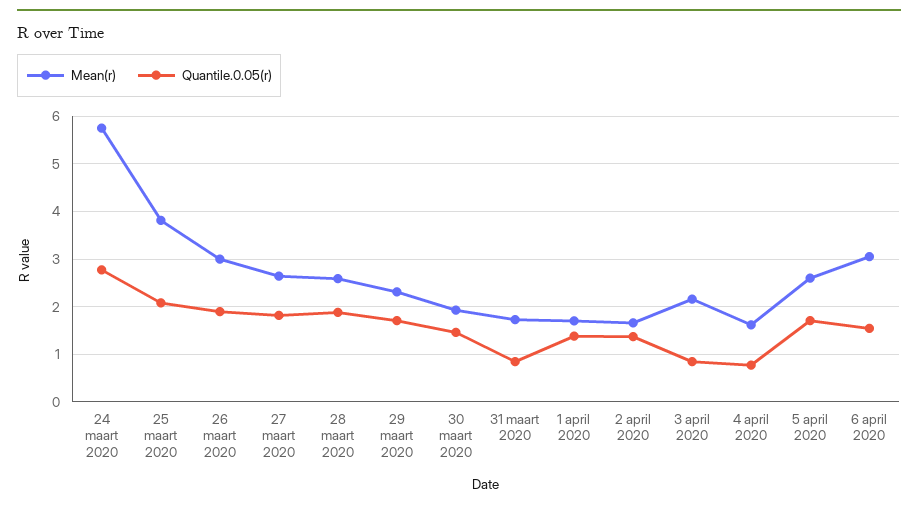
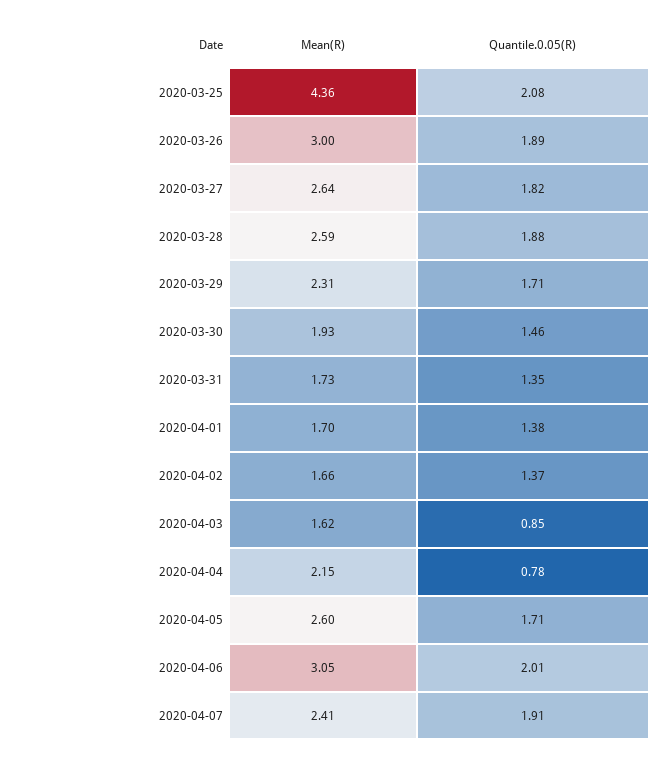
Mean(r), 24 maart 2020: 5.8 -> none
Quantile.0.05(r), 24 maart 2020: 2.8 -> none
Mean(r), 25 maart 2020: 3.8 -> 4.36
Quantile.0.05(r), 31 maart 2020: 0.8 -> 1.35
Mean(r), 3 april 2020: 2.2 -> 1.62
Mean(r), 4 april 2020: 1.6 -> 2.15
Quantile.0.05(r), 6 april 2020: 1.6 -> 2.01
Mean(r), 2020-04-07: none -> 2.41
Quantile.0.05(r), 2020-04-07: none -> 1.91

